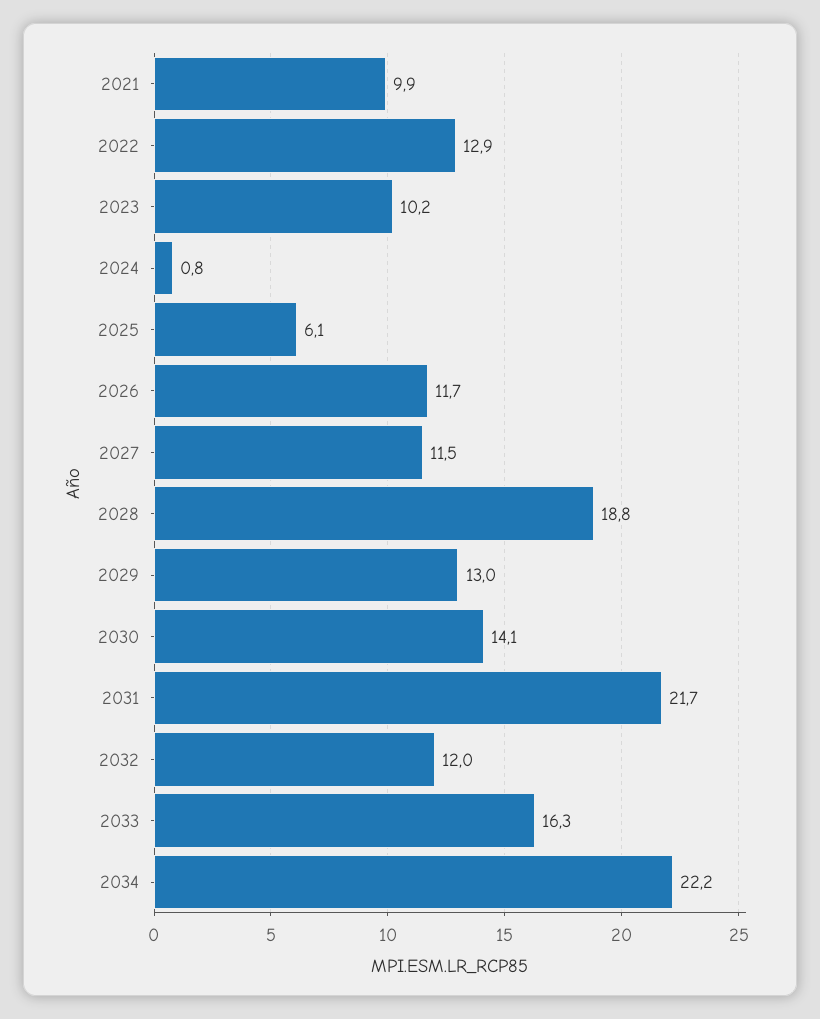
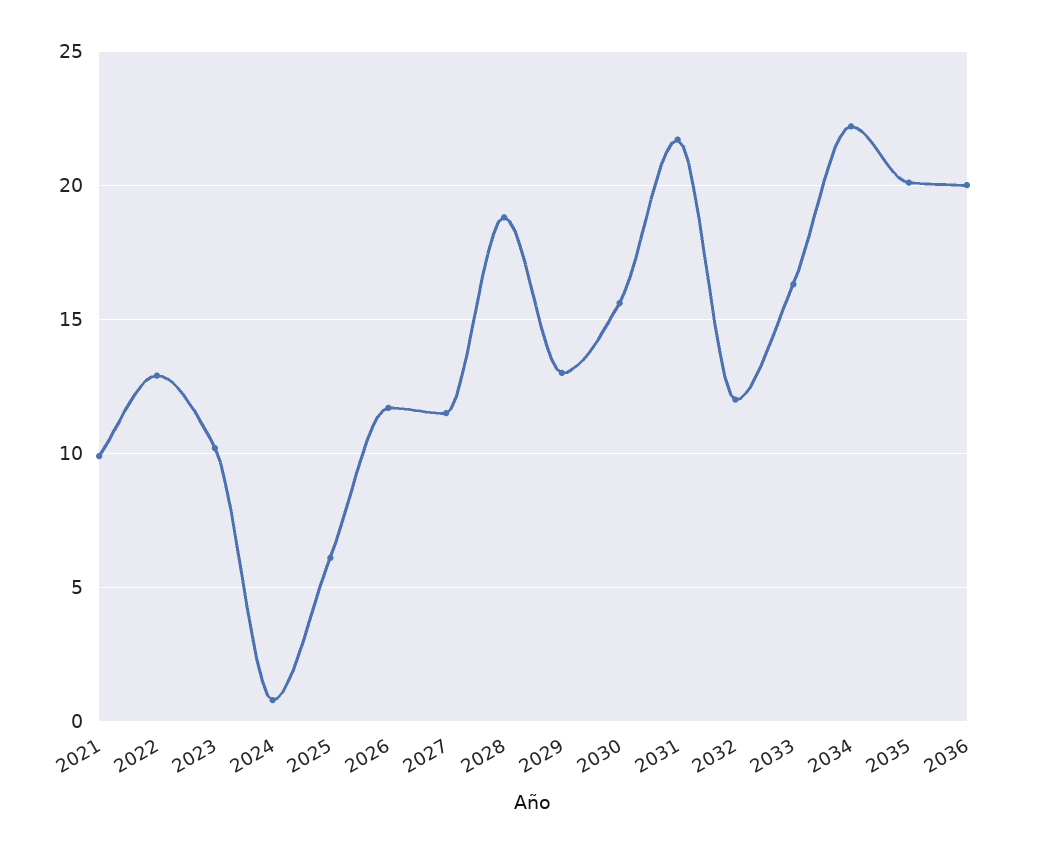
2030: 14.1 -> 15.5
2035: none -> 20
2036: none -> 20

